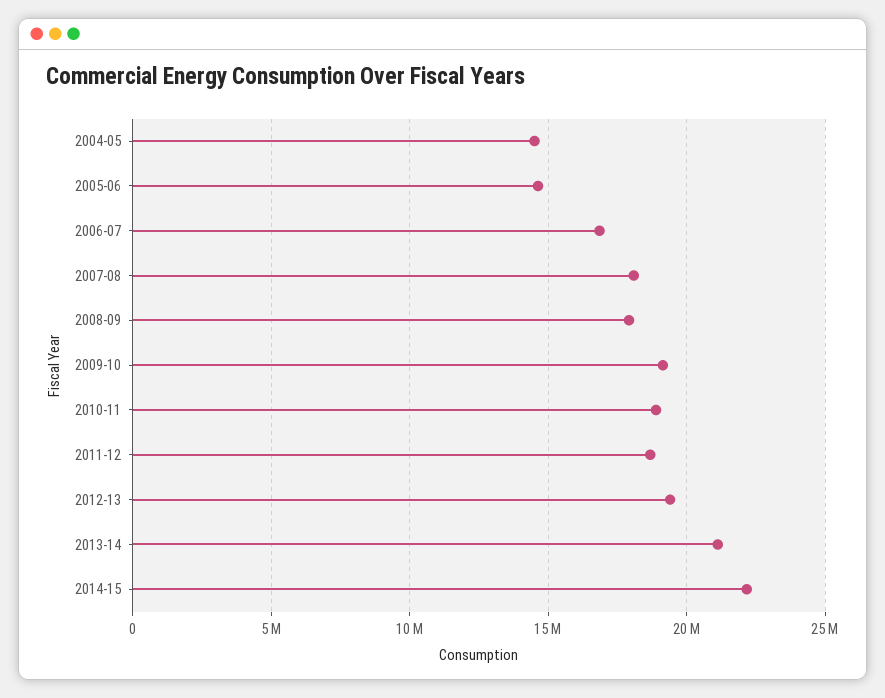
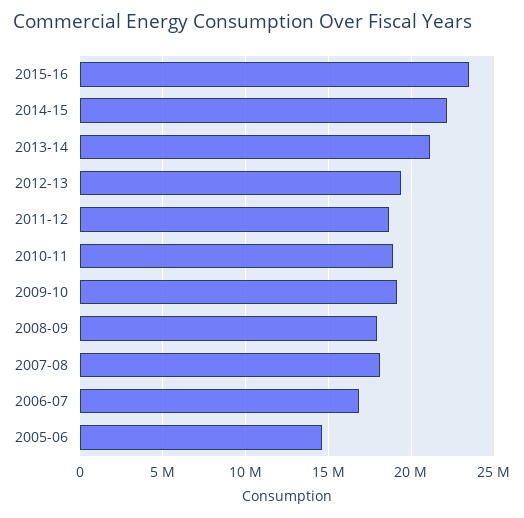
2004-05: 14500000 -> none
2015-16: none -> 23500000

